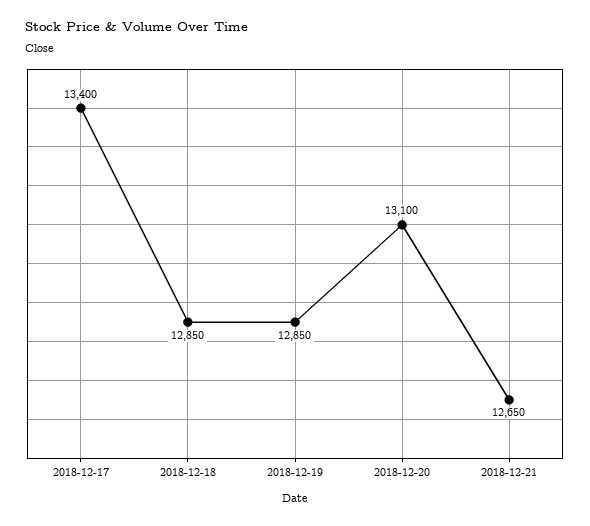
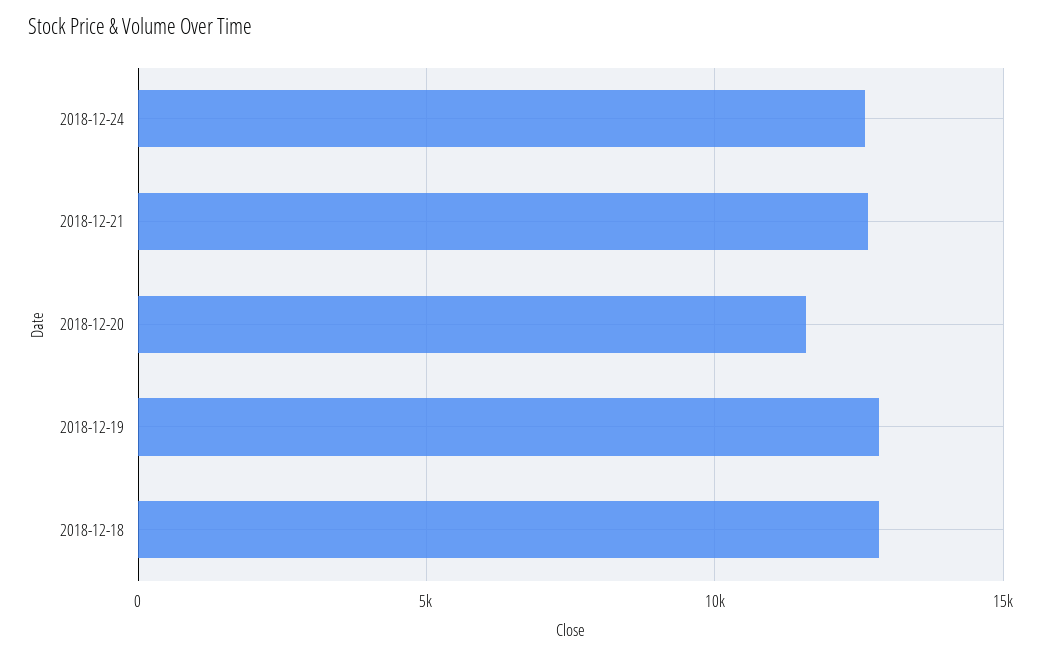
2018-12-17: 13400 -> none
2018-12-20: 13100 -> 11500
2018-12-24: none -> 12500

